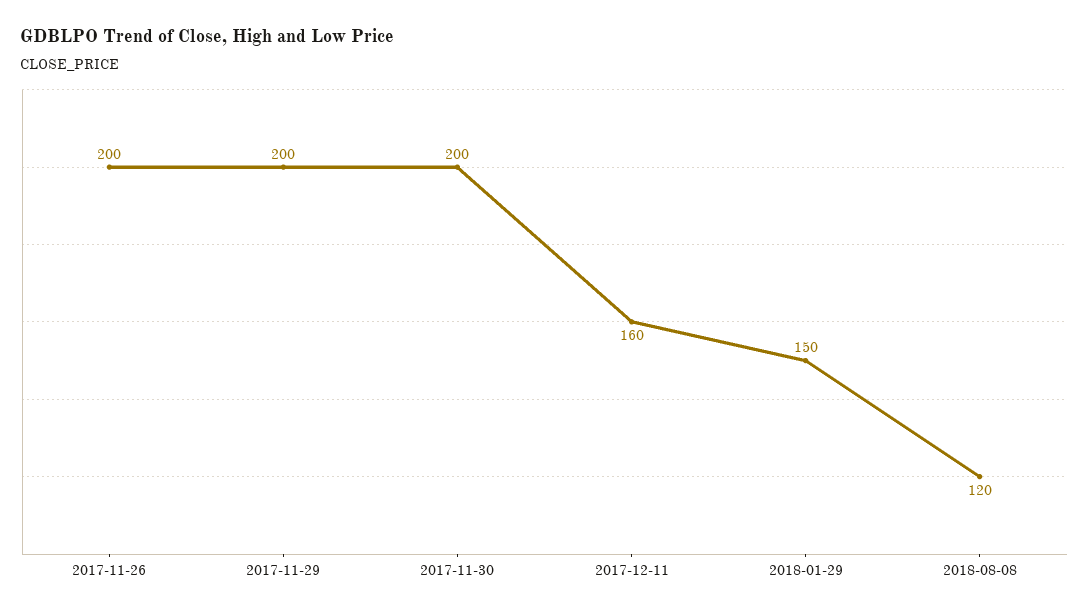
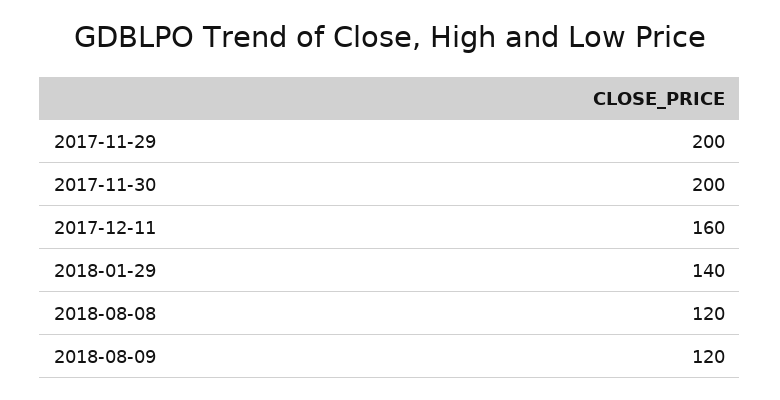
2017-11-26: 200 -> none
2018-01-29: 150 -> 140
2018-08-09: none -> 120

